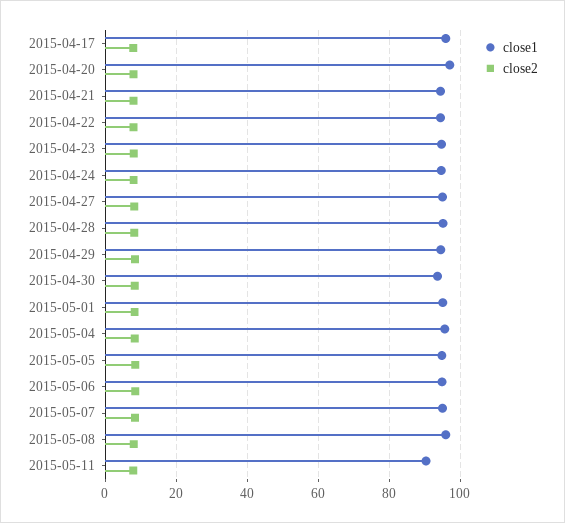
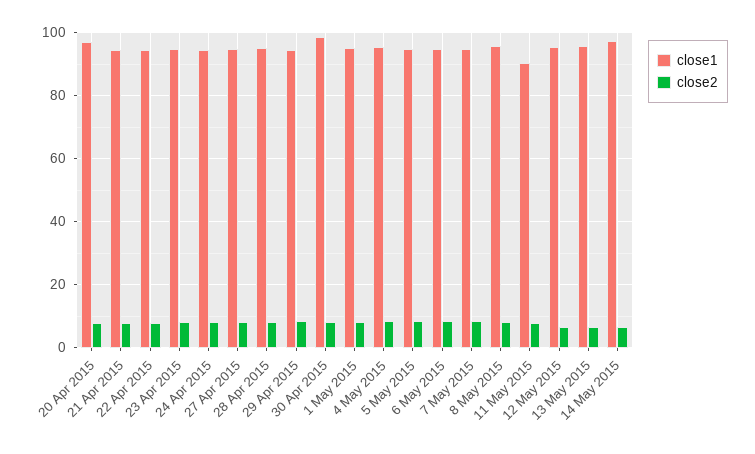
close1, 2015-04-17: 96 -> none
close2, 2015-04-17: 8 -> none
close1, 2015-04-30: 94 -> 98
close1, 12 May 2015: none -> 96
close2, 12 May 2015: none -> 6
close1, 13 May 2015: none -> 96
close2, 13 May 2015: none -> 6
close1, 14 May 2015: none -> 98
close2, 14 May 2015: none -> 6

